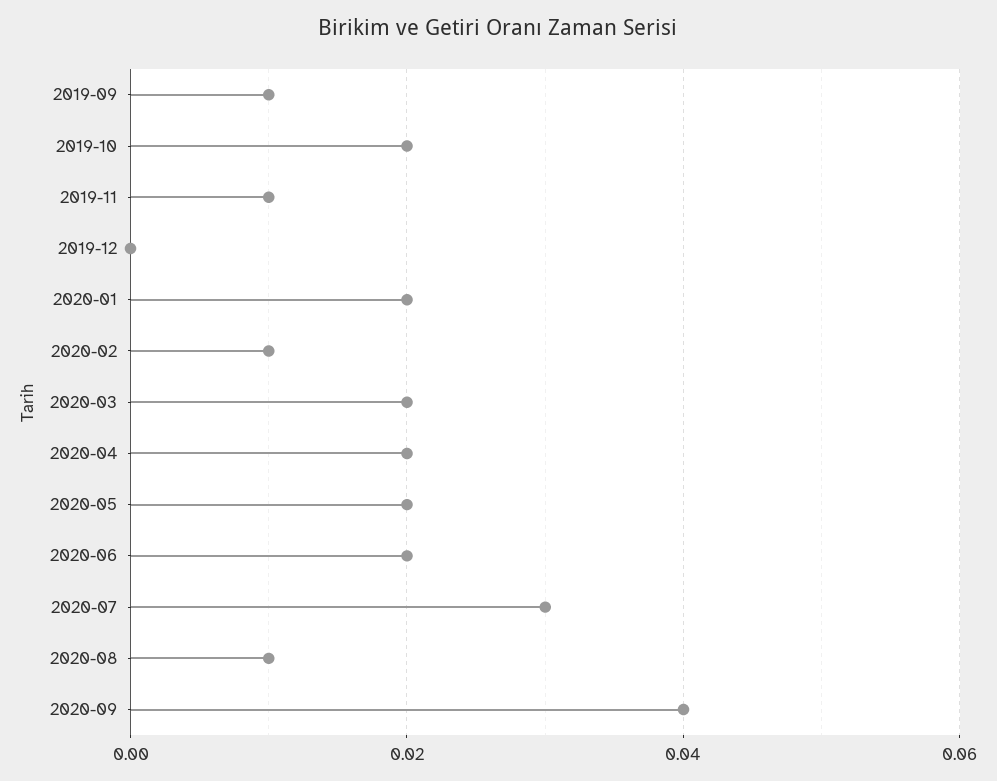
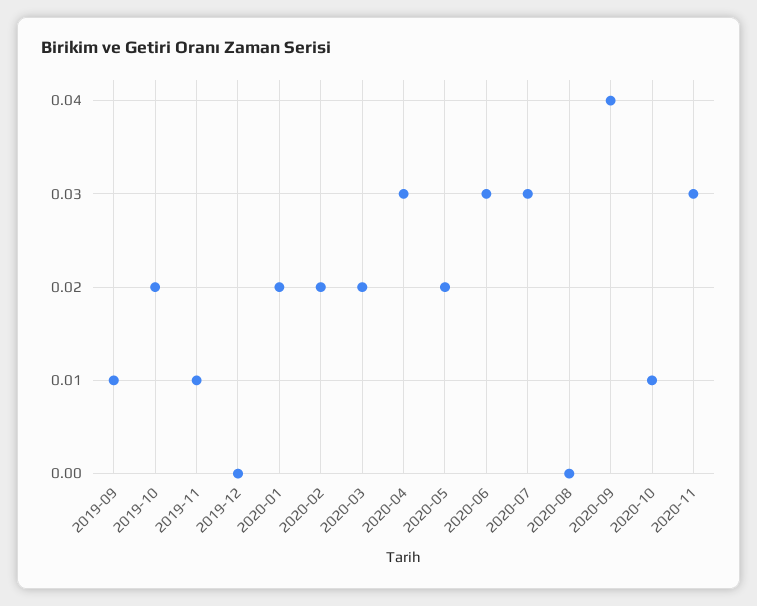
2020-02: 0.01 -> 0.02
2020-04: 0.02 -> 0.03
2020-06: 0.02 -> 0.03
2020-08: 0.01 -> 0
2020-10: none -> 0.01
2020-11: none -> 0.03

